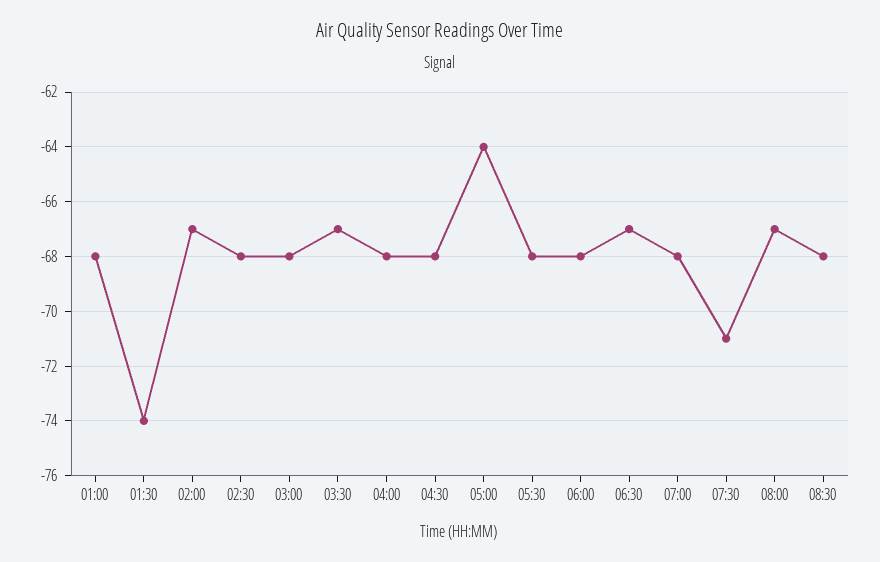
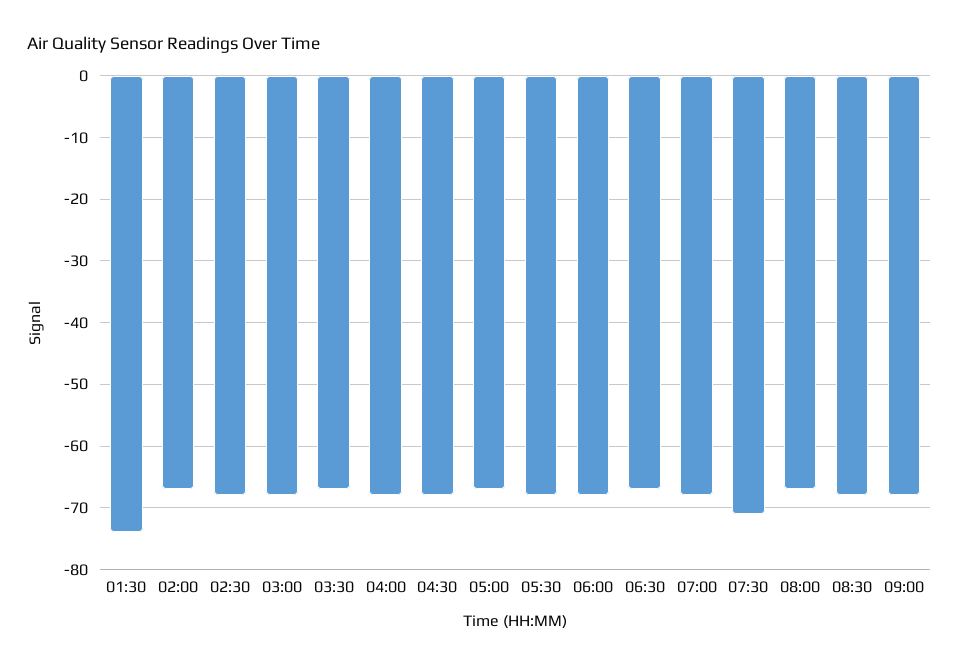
01:00: -68 -> none
05:00: -64 -> -67
09:00: none -> -68

